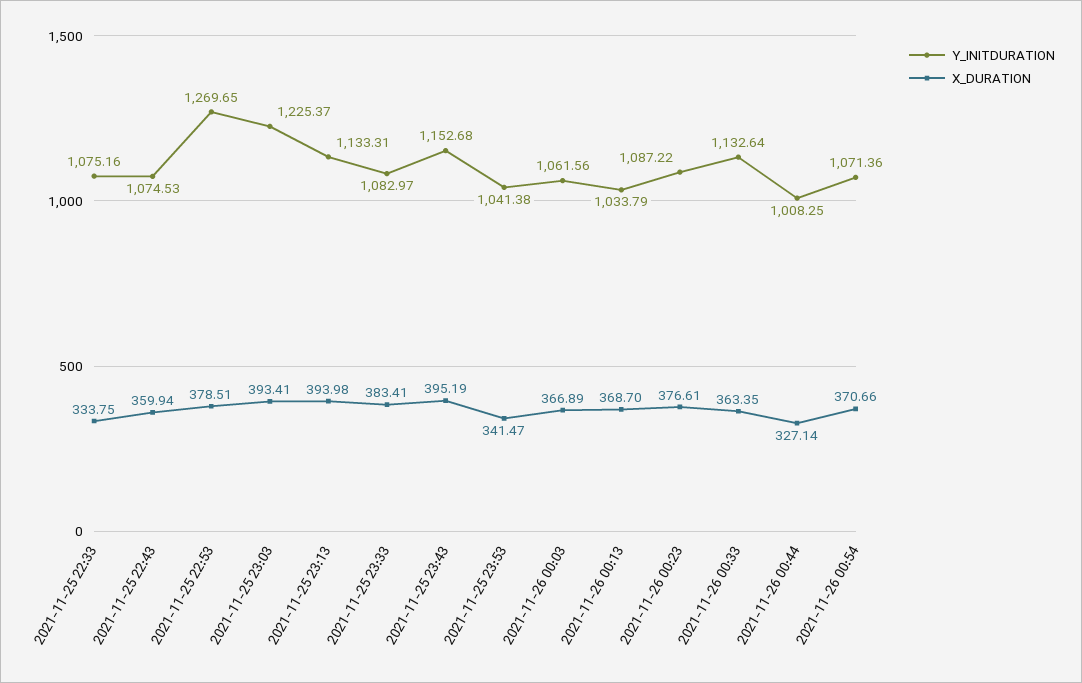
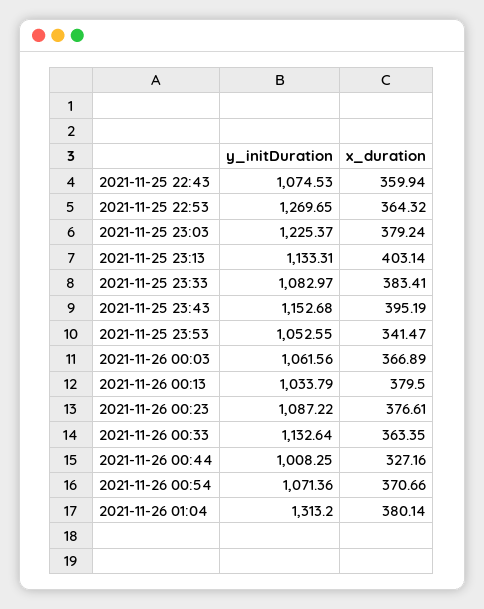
Y_INITDURATION, 2021-11-25 22:33: 1075.16 -> none
X_DURATION, 2021-11-25 22:33: 333.75 -> none
X_DURATION, 2021-11-25 22:53: 378.51 -> 364.32
X_DURATION, 2021-11-25 23:03: 393.41 -> 379.24
X_DURATION, 2021-11-25 23:13: 393.98 -> 403.14
Y_INITDURATION, 2021-11-25 23:53: 1041.38 -> 1052.55
X_DURATION, 2021-11-26 00:13: 368.7 -> 379.5
X_DURATION, 2021-11-26 00:44: 327.14 -> 327.16
Y_INITDURATION, 2021-11-26 01:04: none -> 1313.2
X_DURATION, 2021-11-26 01:04: none -> 380.14

